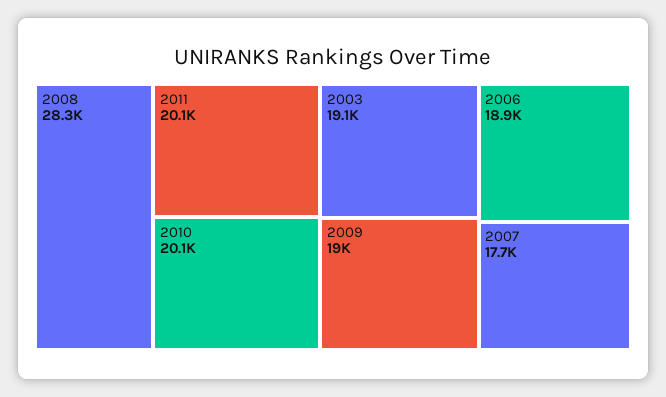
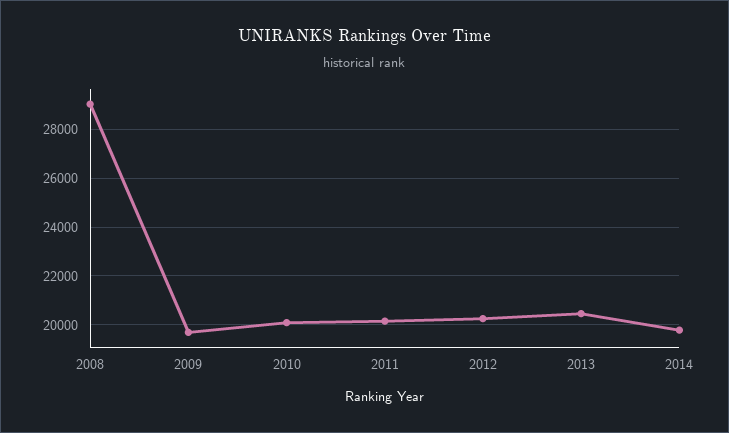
2008: 28300 -> 29000
2003: 19100 -> none
2009: 19000 -> 19750
2006: 18900 -> none
2007: 17700 -> none
2012: none -> 20250
2013: none -> 20500
2014: none -> 19750

